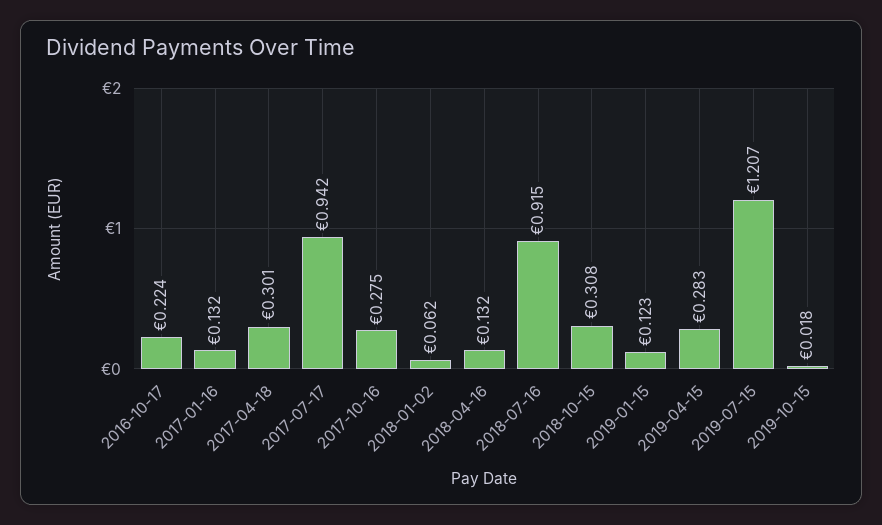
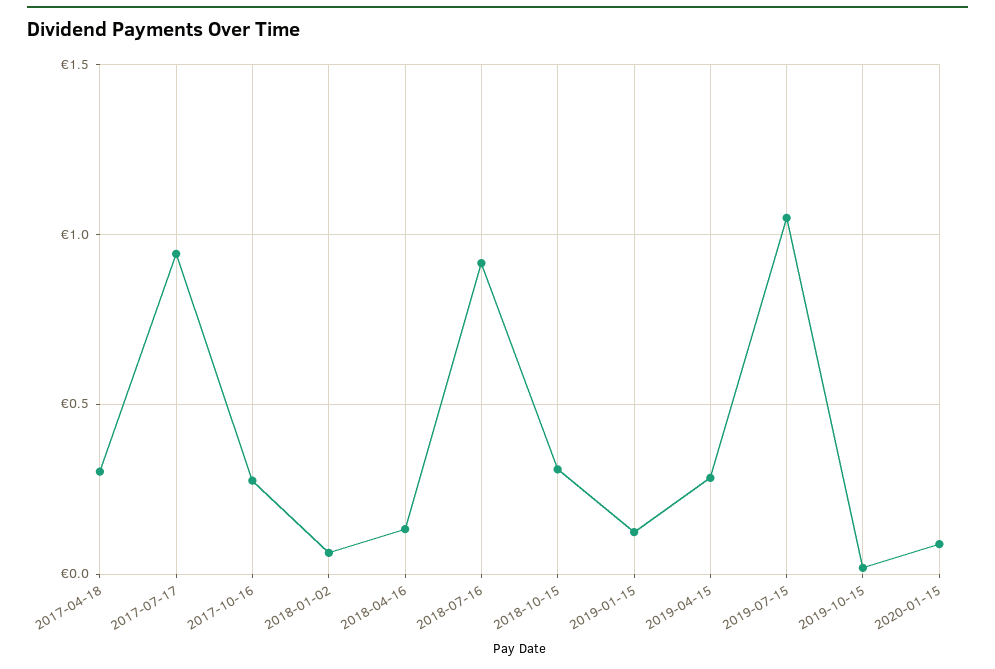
2016-10-17: 0.224 -> none
2017-01-16: 0.132 -> none
2019-07-15: 1.207 -> 1.05
2020-01-15: none -> 0.1

